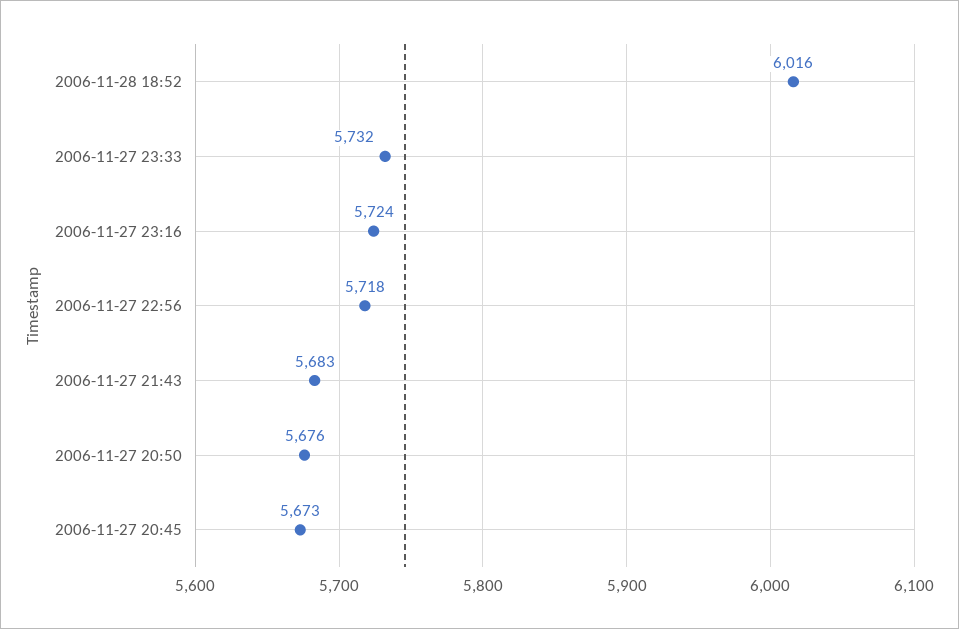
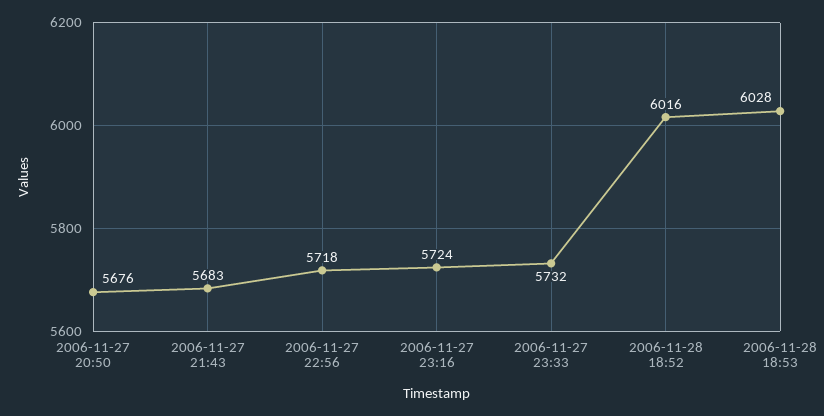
2006-11-27 20:45: 5673 -> none
2006-11-28 18:53: none -> 6028

